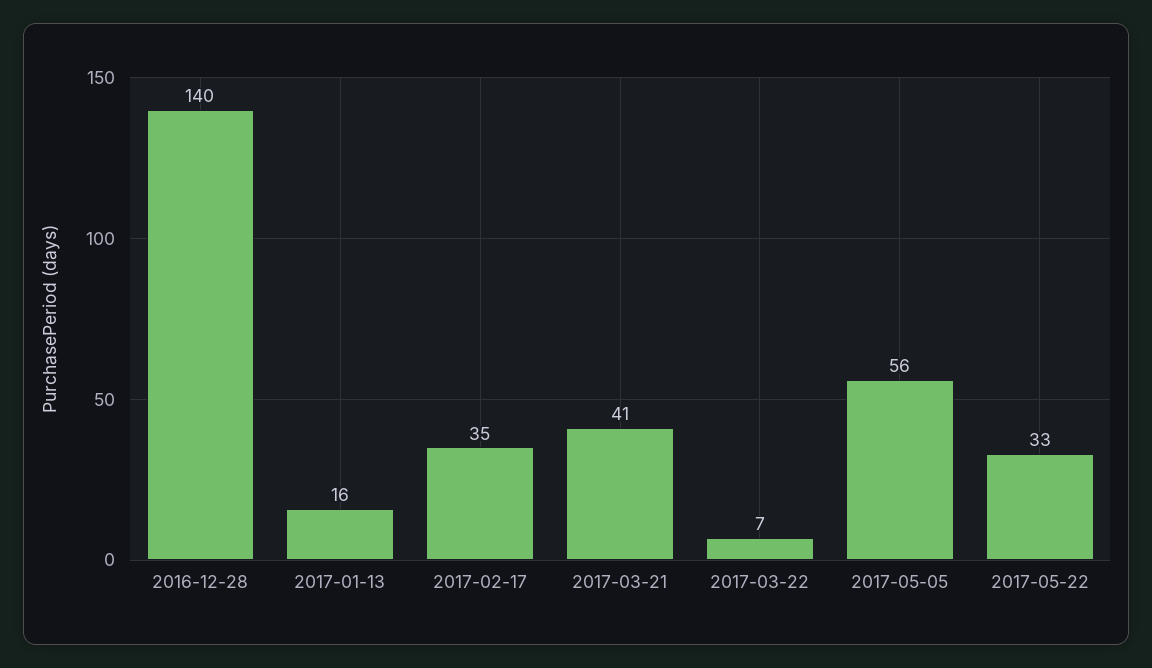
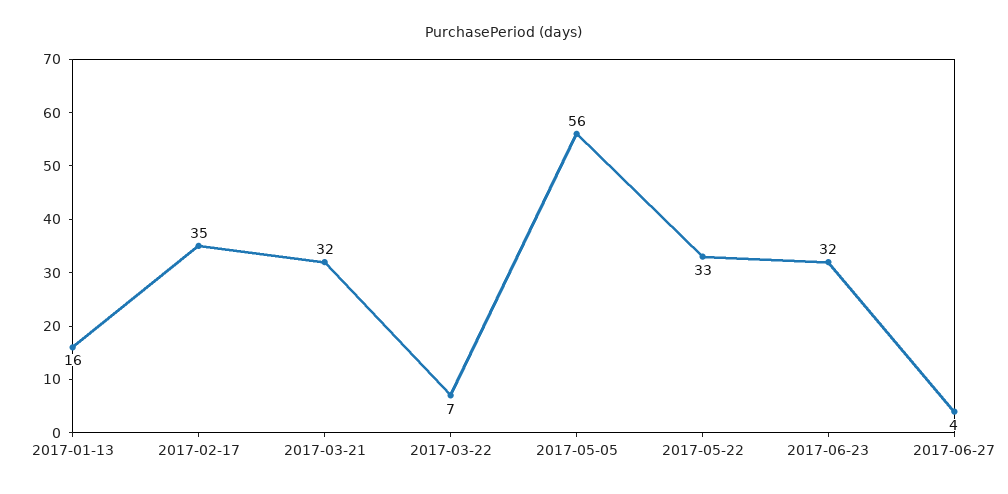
2016-12-28: 140 -> none
2017-03-21: 41 -> 32
2017-06-23: none -> 32
2017-06-27: none -> 4

